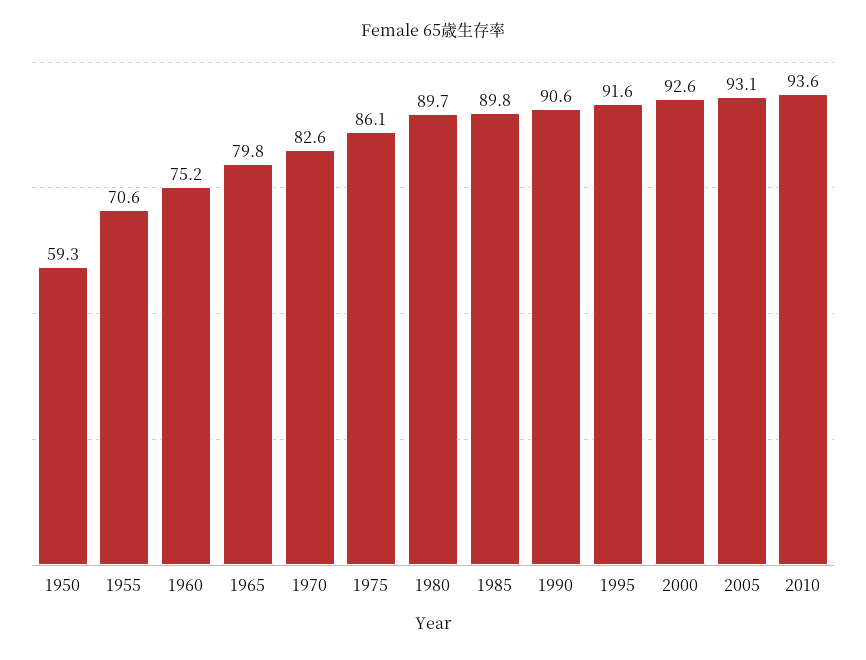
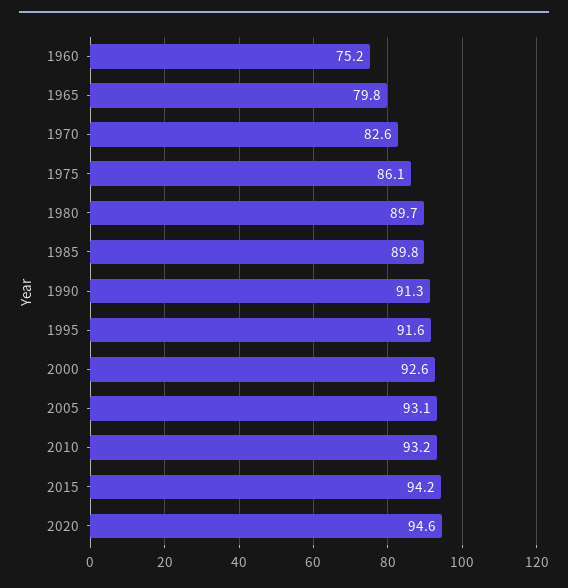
1950: 59.3 -> none
1955: 70.6 -> none
1990: 90.6 -> 91.3
2010: 93.6 -> 93.2
2015: none -> 94.2
2020: none -> 94.6

